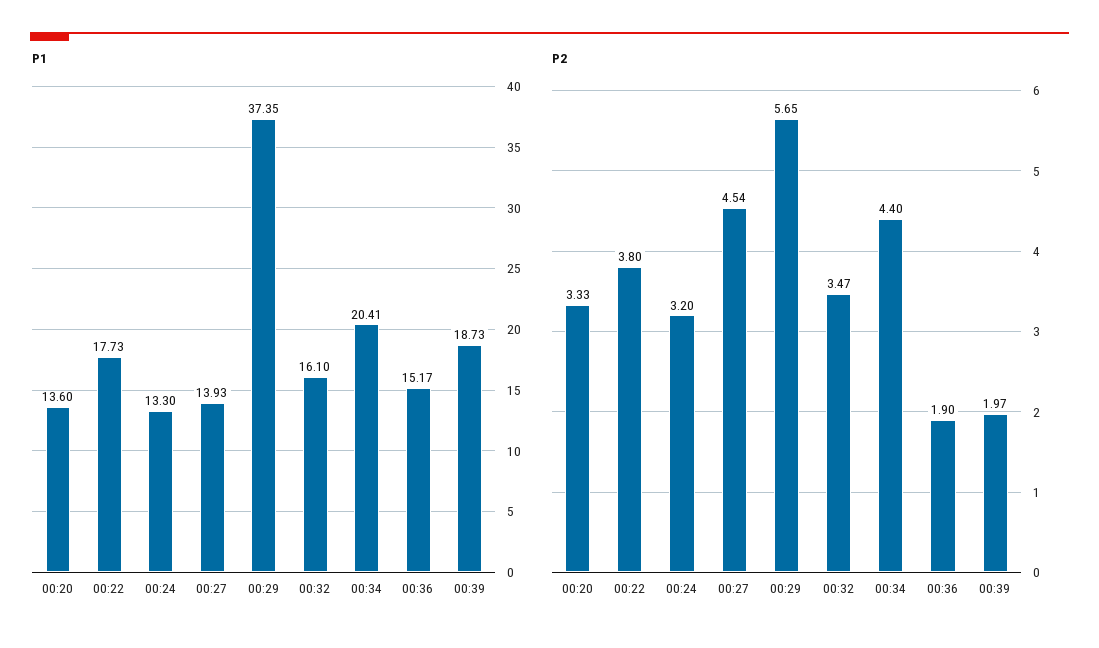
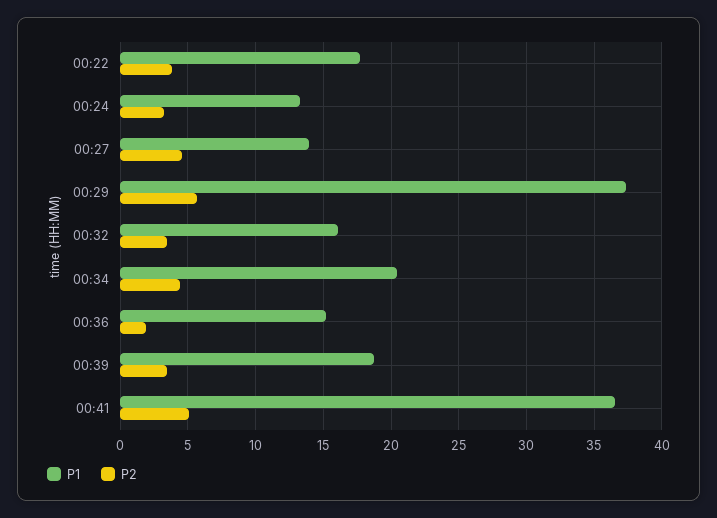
P1, 00:20: 13.6 -> none
P2, 00:20: 3.33 -> none
P2, 00:39: 1.97 -> 3.5
P1, 00:41: none -> 36.5
P2, 00:41: none -> 5

